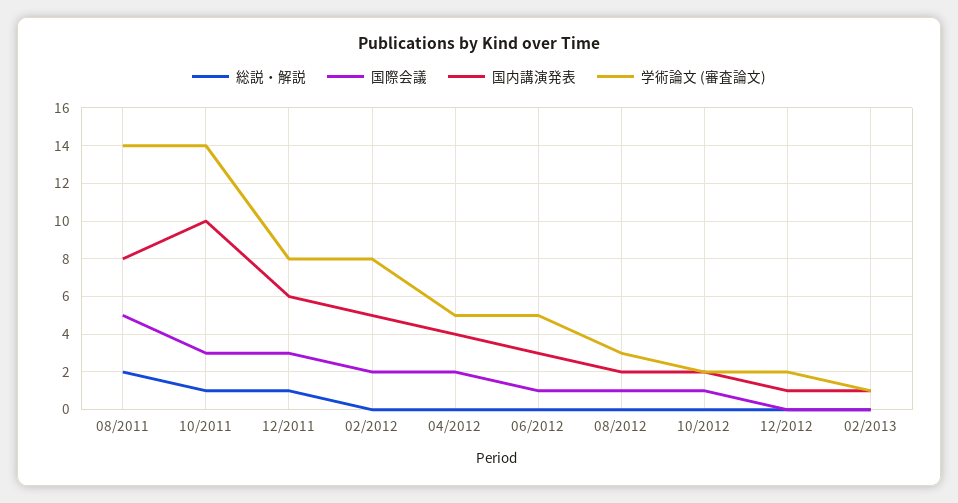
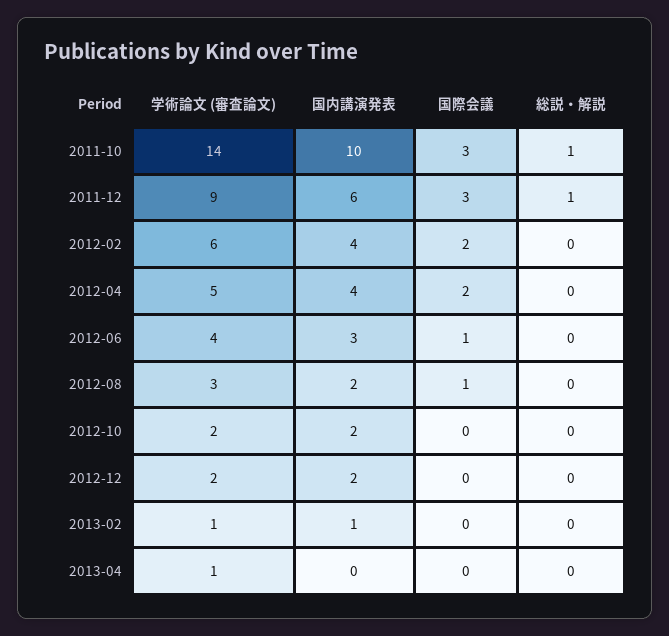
総説・解説, 08/2011: 2 -> none
国際会議, 08/2011: 5 -> none
国内講演発表, 08/2011: 8 -> none
学術論文 (審査論文), 08/2011: 14 -> none
学術論文 (審査論文), 12/2011: 8 -> 9
国内講演発表, 02/2012: 5 -> 4
学術論文 (審査論文), 02/2012: 8 -> 6
学術論文 (審査論文), 06/2012: 5 -> 4
国際会議, 10/2012: 1 -> 0
国内講演発表, 12/2012: 1 -> 2
学術論文 (審査論文), 2013-04: none -> 1
国内講演発表, 2013-04: none -> 0
国際会議, 2013-04: none -> 0
総説・解説, 2013-04: none -> 0

